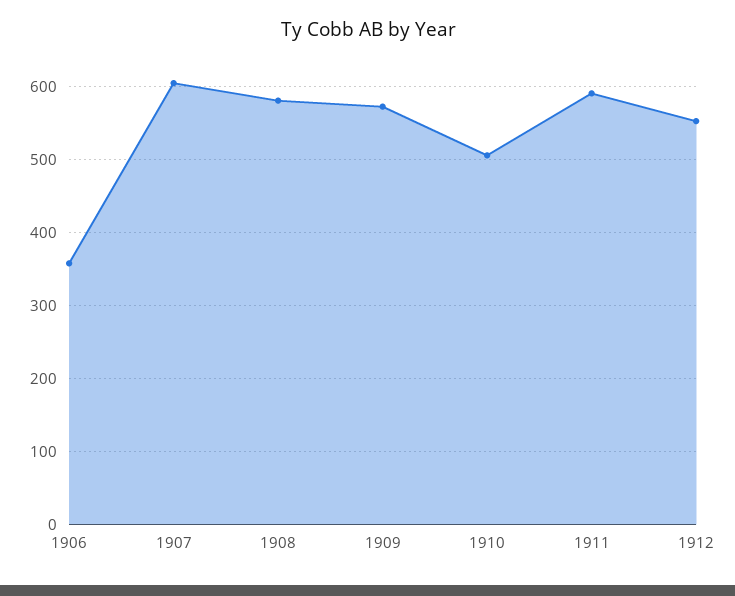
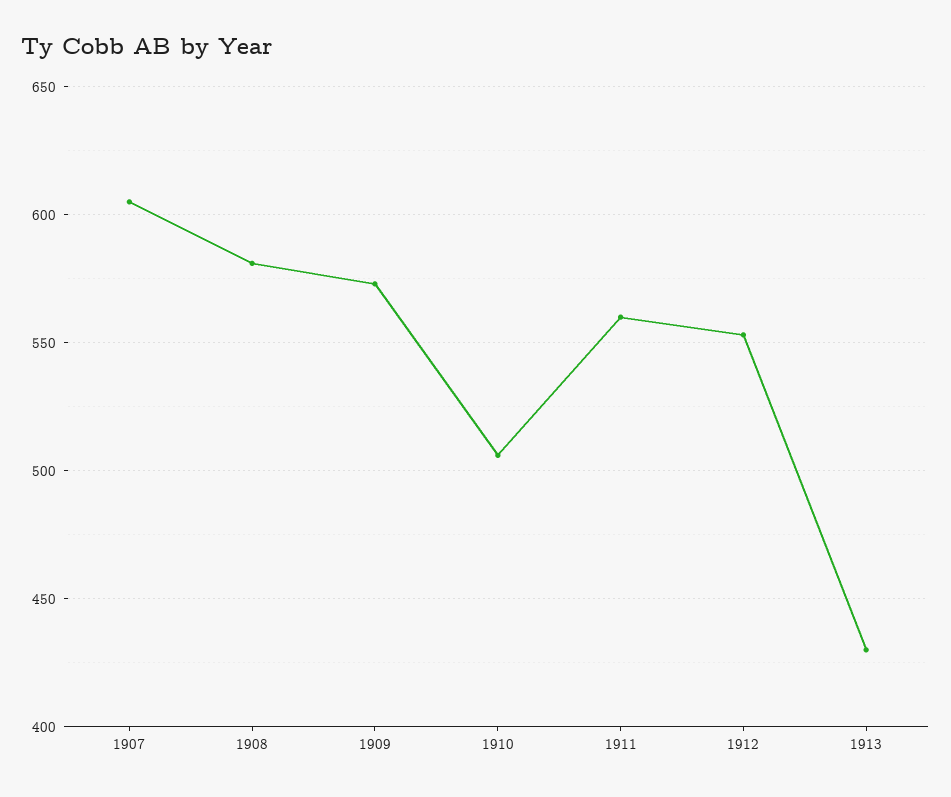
1906: 360 -> none
1911: 590 -> 560
1913: none -> 430

